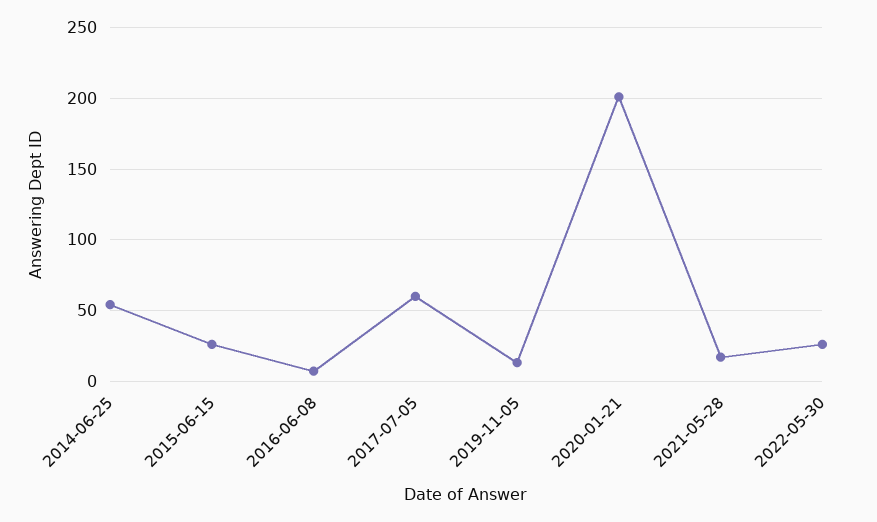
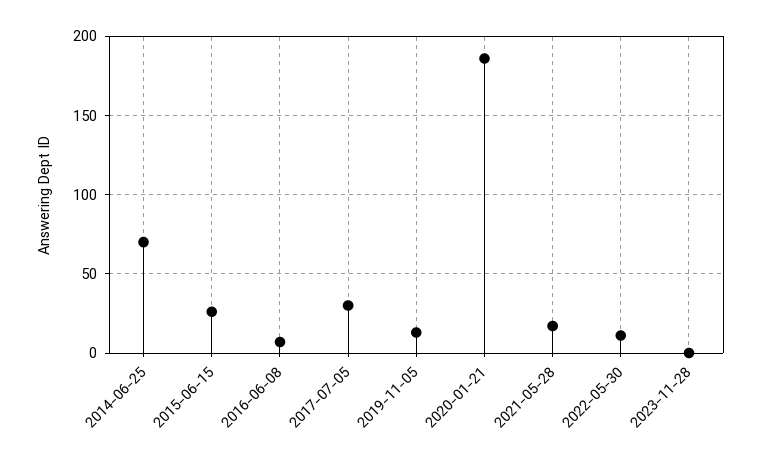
2014-06-25: 55 -> 70
2017-07-05: 60 -> 30
2020-01-21: 200 -> 185
2022-05-30: 25 -> 10
2023-11-28: none -> 0

